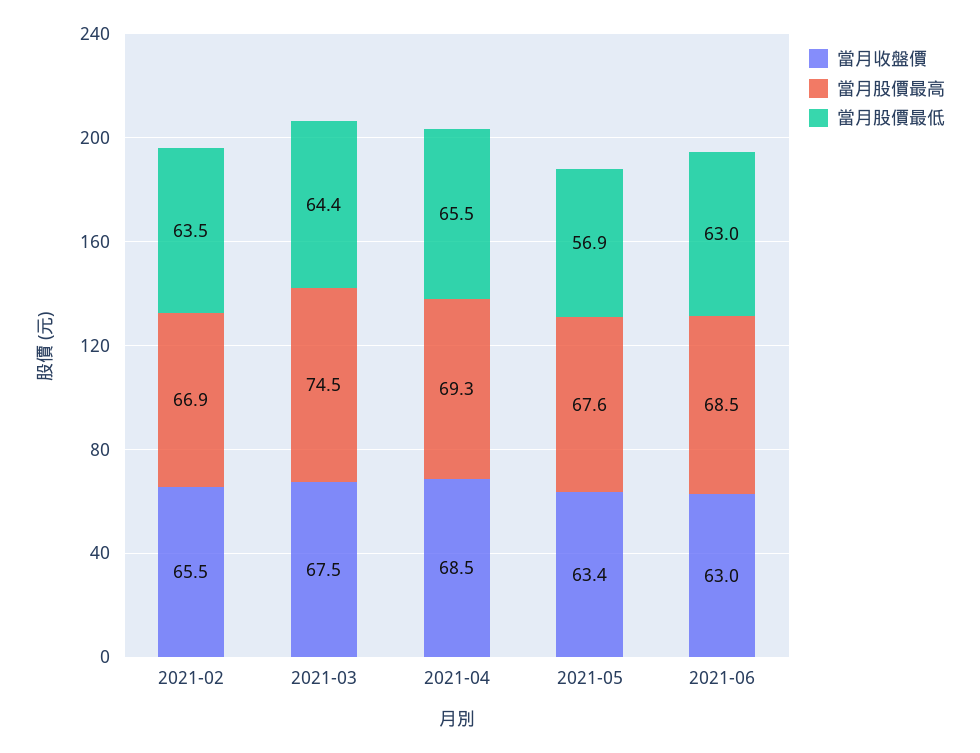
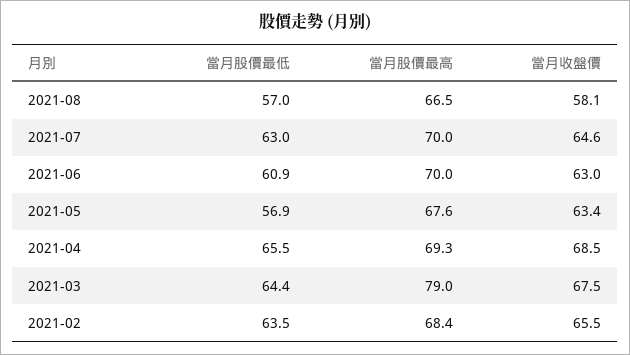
當月股價最高, 2021-02: 66.9 -> 68.4
當月股價最高, 2021-03: 74.5 -> 79
當月股價最高, 2021-06: 68.5 -> 70
當月股價最低, 2021-06: 63 -> 60.9
當月股價最低, 2021-08: none -> 57
當月股價最高, 2021-08: none -> 66.5
當月收盤價, 2021-08: none -> 58.1
當月股價最低, 2021-07: none -> 63
當月股價最高, 2021-07: none -> 70
當月收盤價, 2021-07: none -> 64.6

